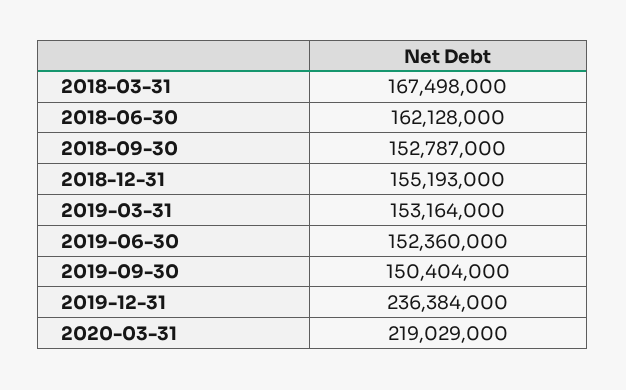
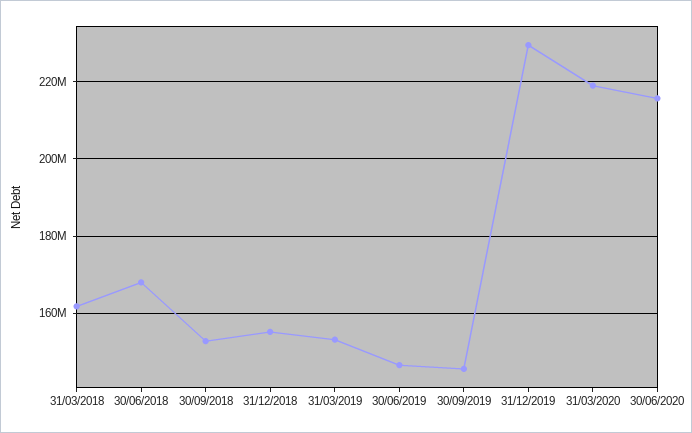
2018-03-31: 167498000 -> 162000000
2018-06-30: 162128000 -> 168000000
2019-06-30: 152360000 -> 146000000
2019-09-30: 150404000 -> 146000000
2019-12-31: 236384000 -> 230000000
30/06/2020: none -> 216000000

